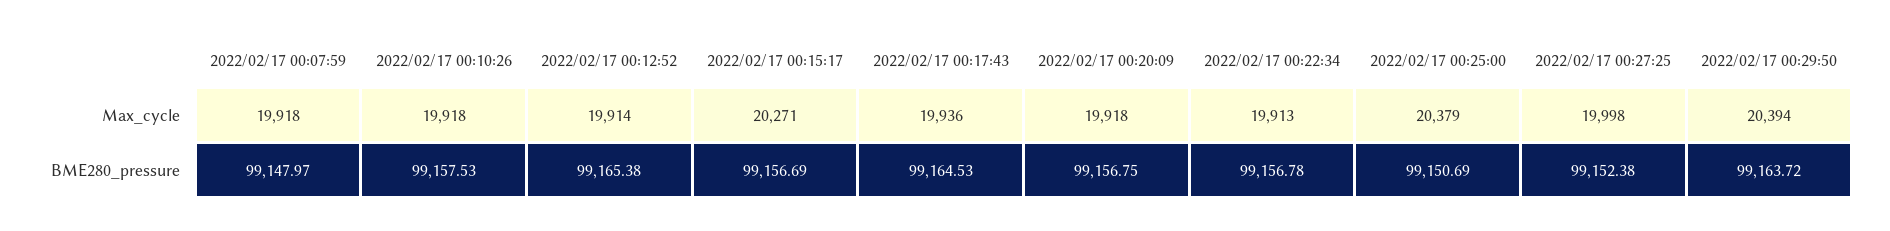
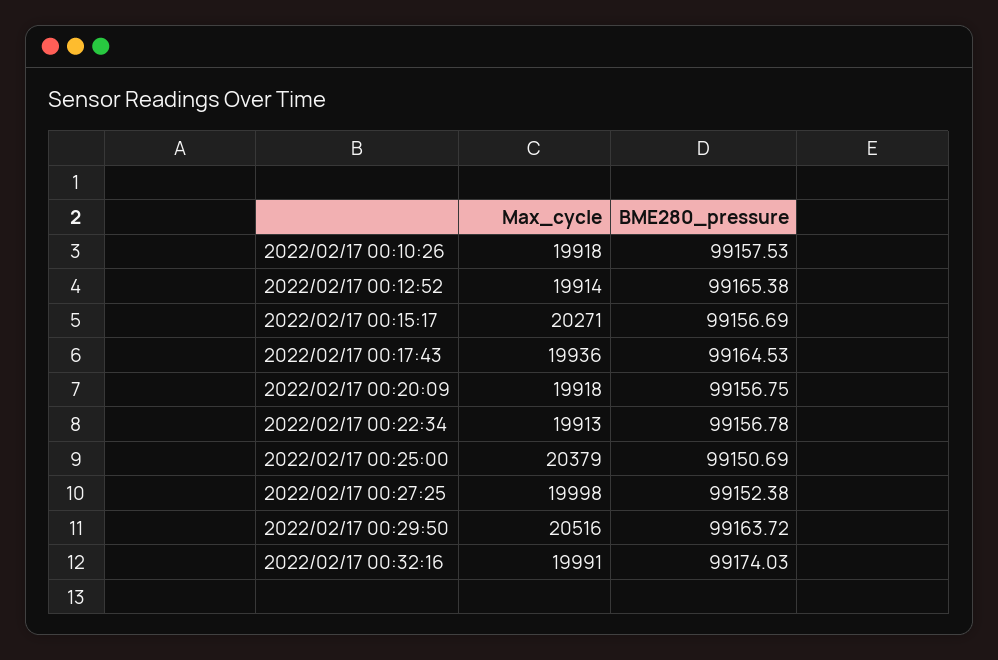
2022/02/17 00:07:59, Max_cycle: 19918 -> none
2022/02/17 00:29:50, Max_cycle: 20394 -> 20516
2022/02/17 00:07:59, BME280_pressure: 99147.97 -> none
2022/02/17 00:32:16, Max_cycle: none -> 19991
2022/02/17 00:32:16, BME280_pressure: none -> 99174.03

